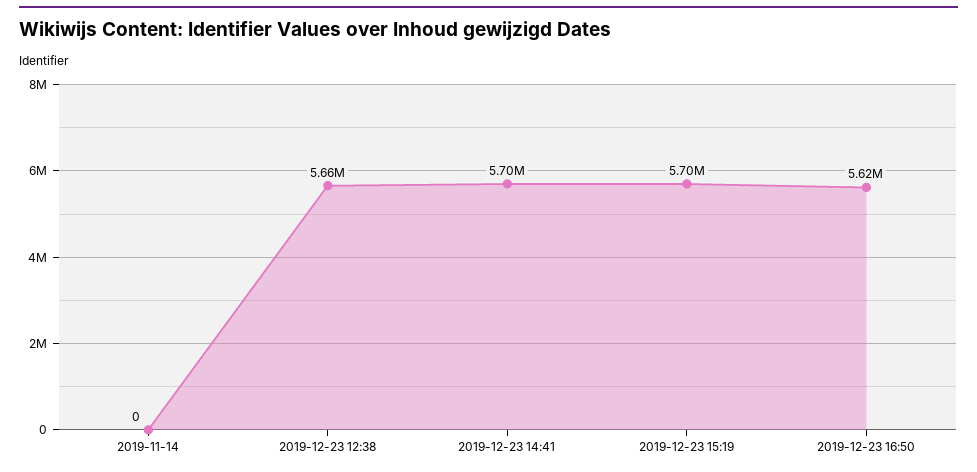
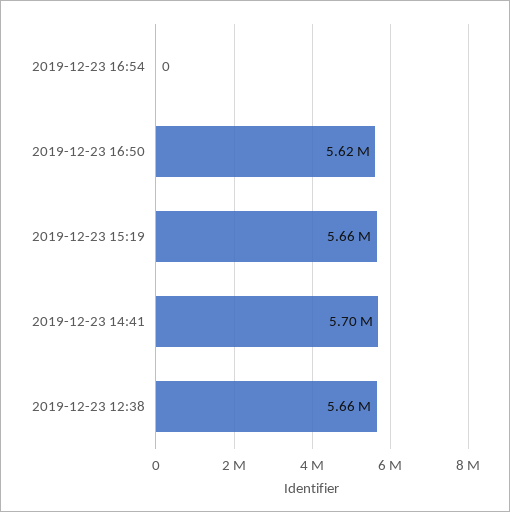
2019-11-14: 0 -> none
2019-12-23 15:19: 5700000 -> 5660000
2019-12-23 16:54: none -> 0

